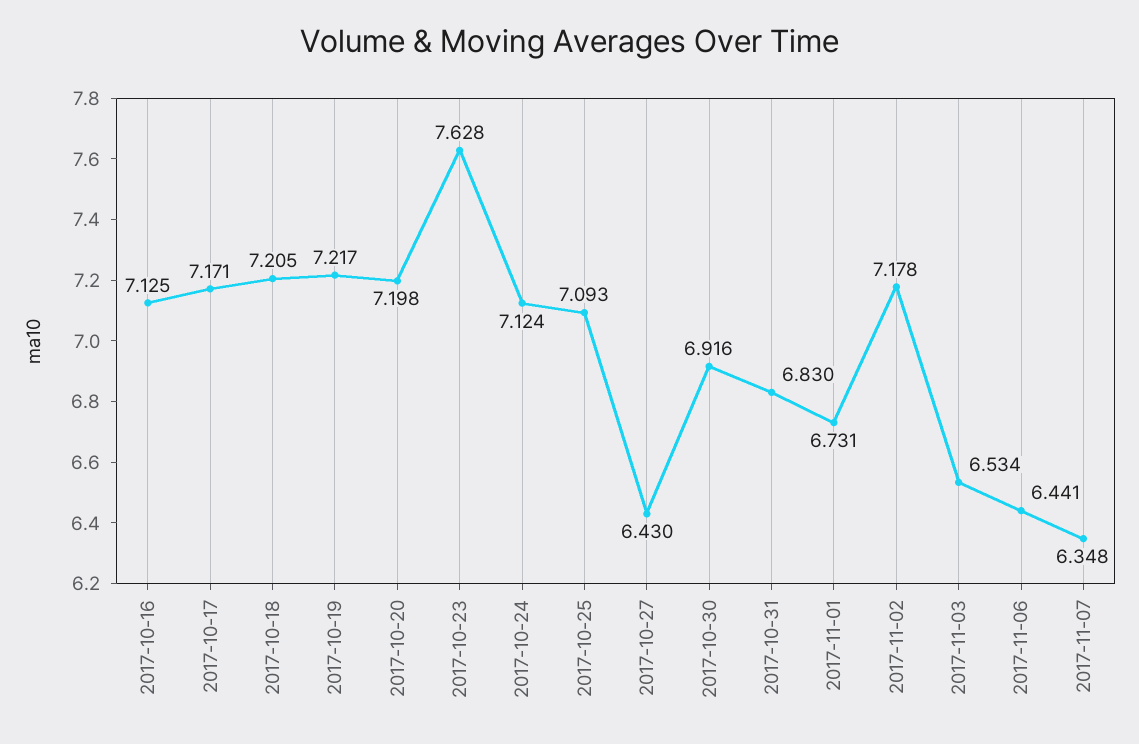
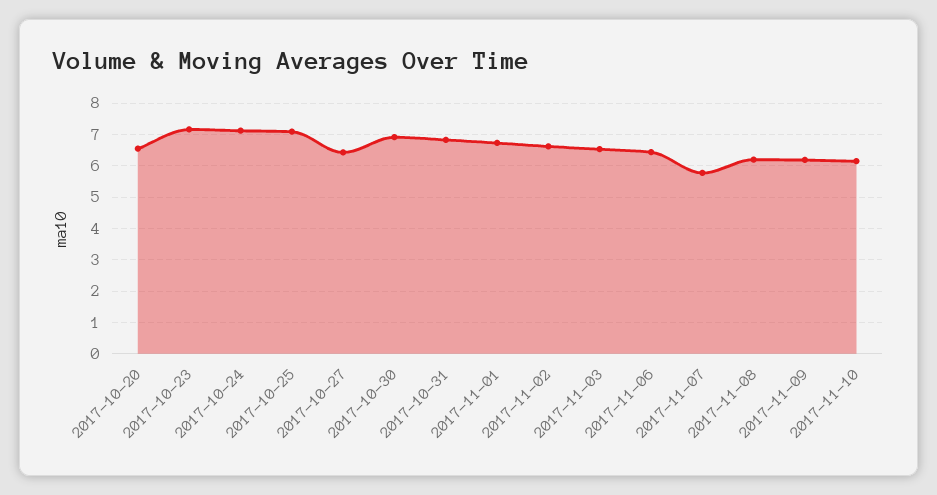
2017-10-16: 7.125 -> none
2017-10-17: 7.171 -> none
2017-10-18: 7.205 -> none
2017-10-19: 7.217 -> none
2017-10-20: 7.198 -> 6.6
2017-10-23: 7.628 -> 7.2
2017-11-02: 7.178 -> 6.6
2017-11-07: 6.348 -> 5.8
2017-11-08: none -> 6.2
2017-11-09: none -> 6.2
2017-11-10: none -> 6.2

